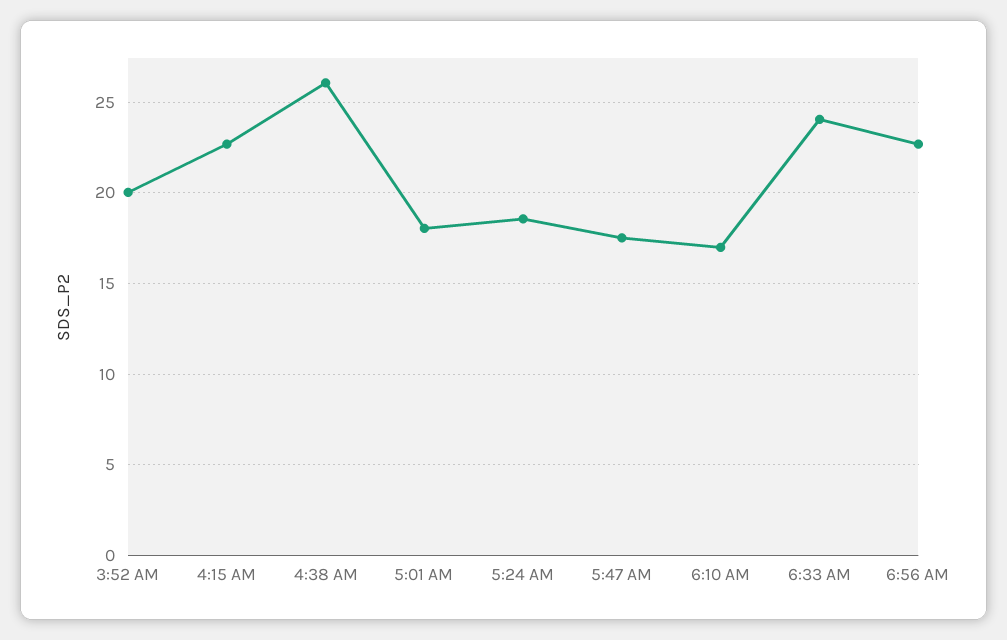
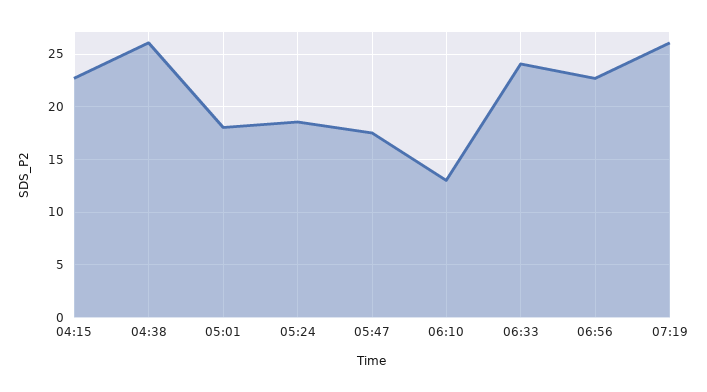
3:52 AM: 20 -> none
6:10 AM: 17 -> 13
07:19: none -> 26

